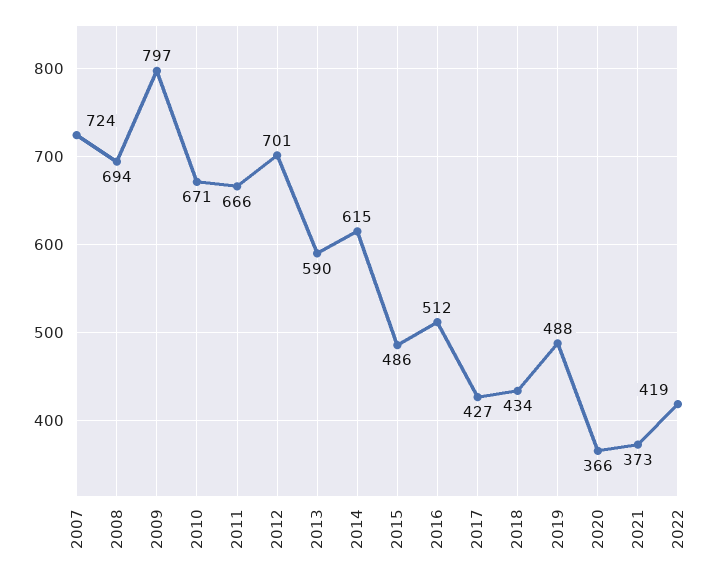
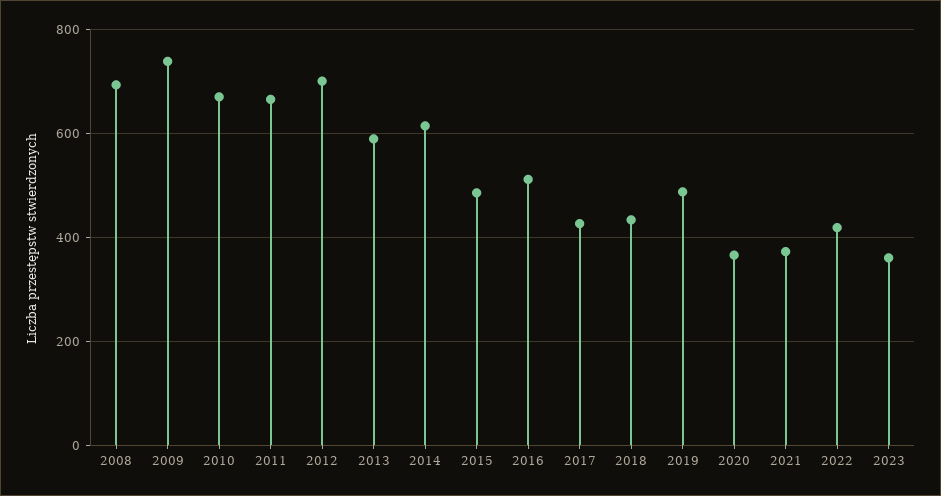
2007: 724 -> none
2009: 797 -> 740
2023: none -> 360

